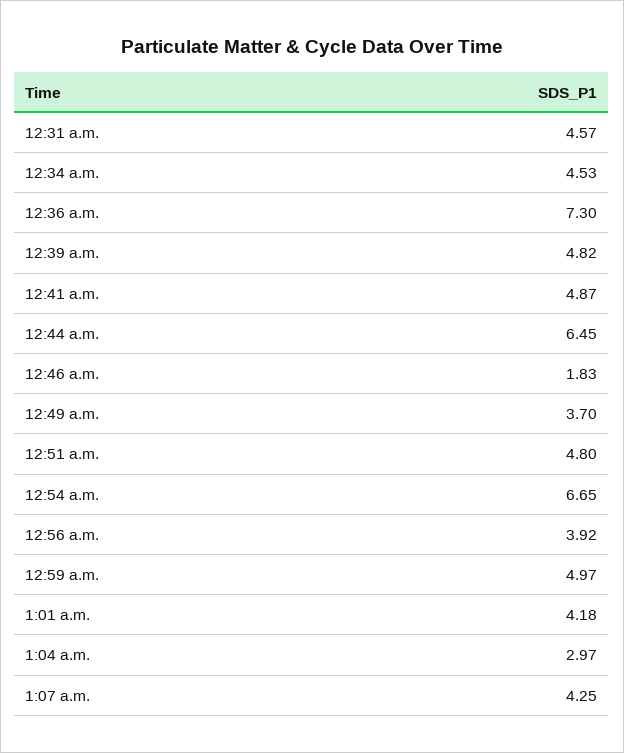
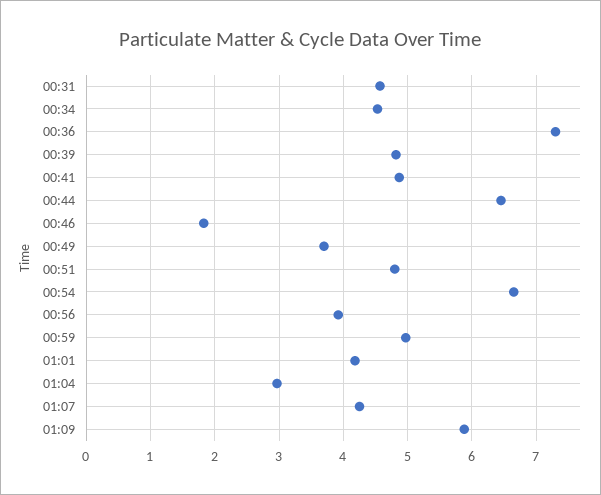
01:09: none -> 5.9

